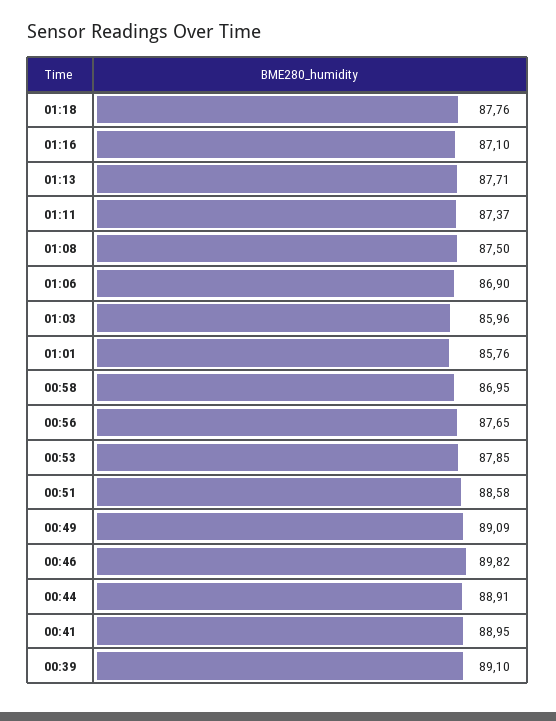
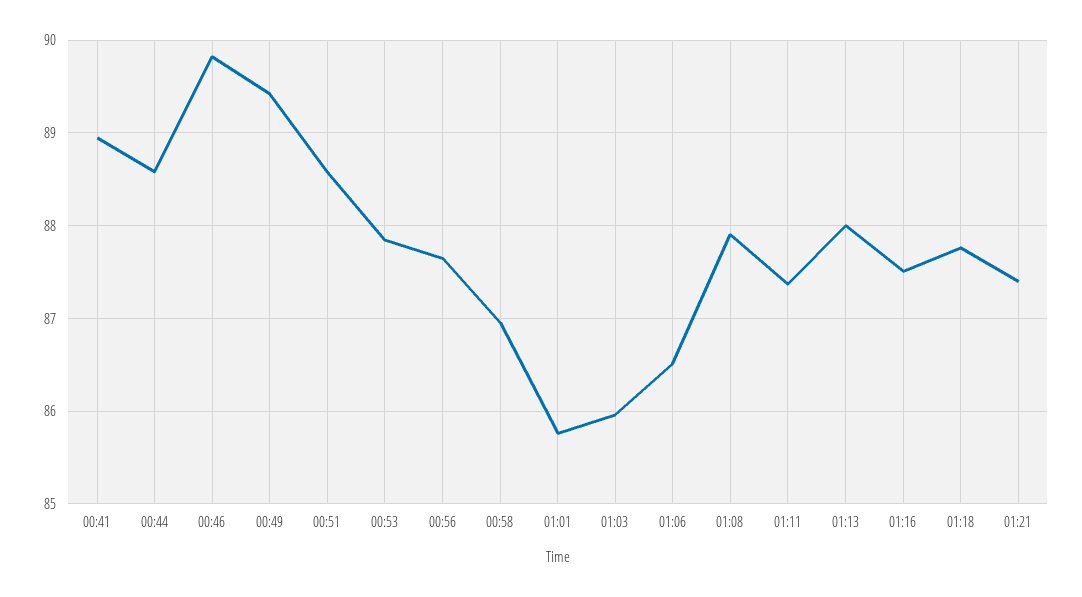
01:16: 87.1 -> 87.5
01:13: 87.71 -> 88
01:08: 87.5 -> 87.9
01:06: 86.9 -> 86.5
00:49: 89.09 -> 89.4
00:44: 88.91 -> 88.6
00:39: 89.1 -> none
01:21: none -> 87.4

